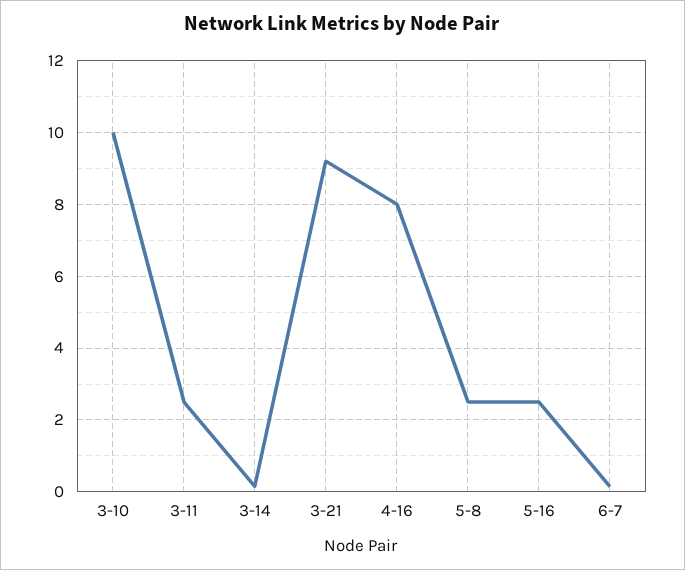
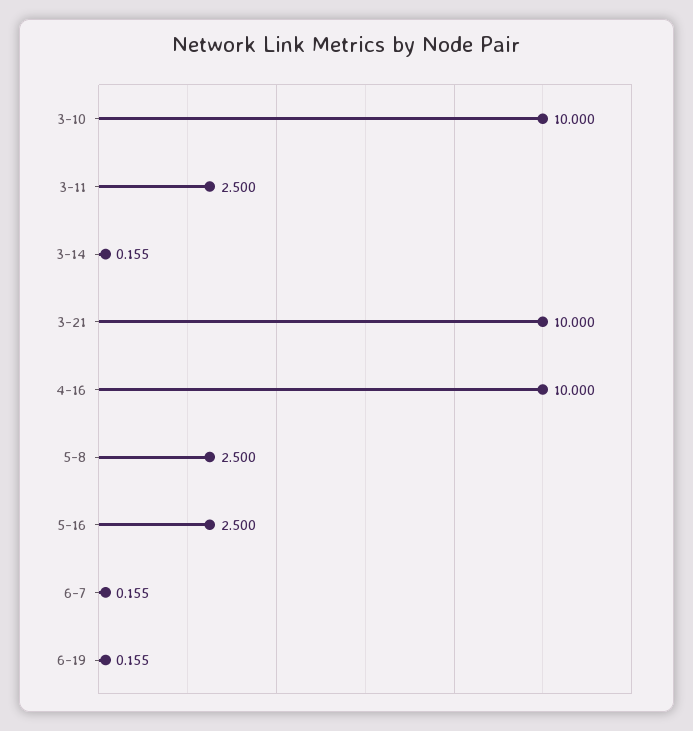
3-21: 9.2 -> 10
4-16: 8 -> 10
6-19: none -> 0.155

